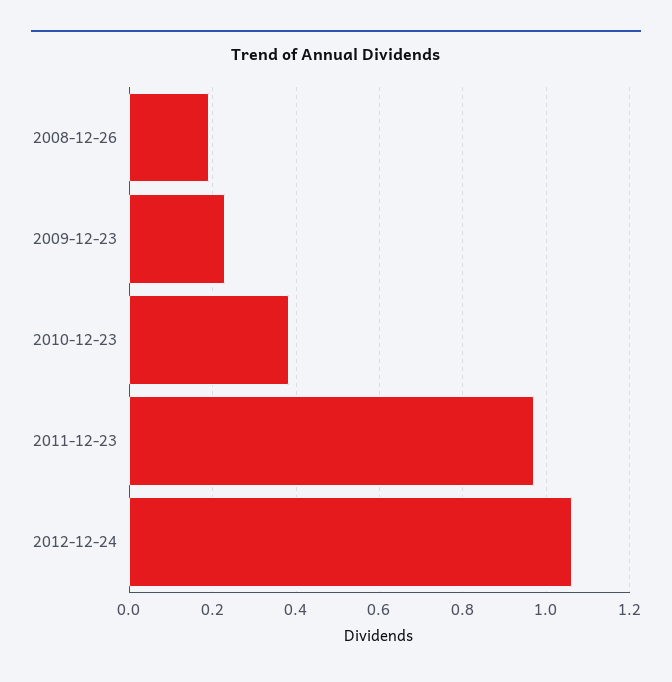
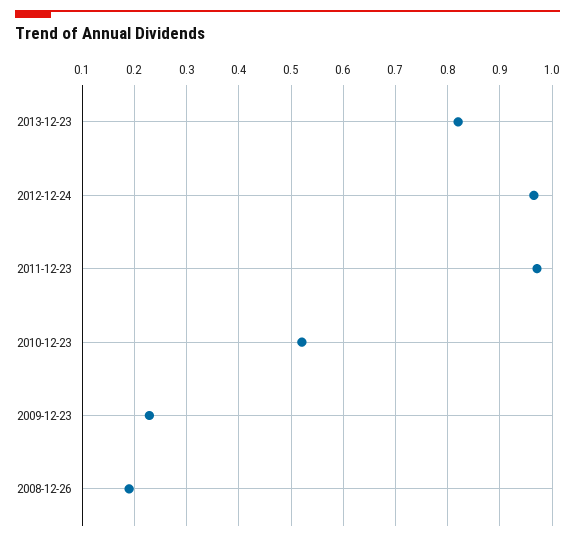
2010-12-23: 0.38 -> 0.52
2012-12-24: 1.06 -> 0.96
2013-12-23: none -> 0.82

